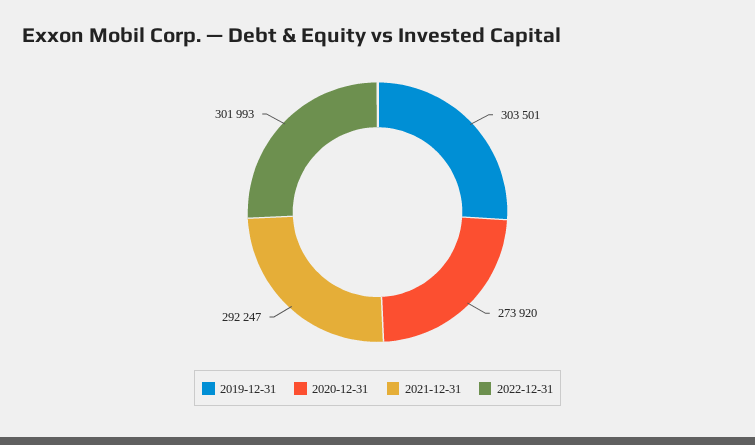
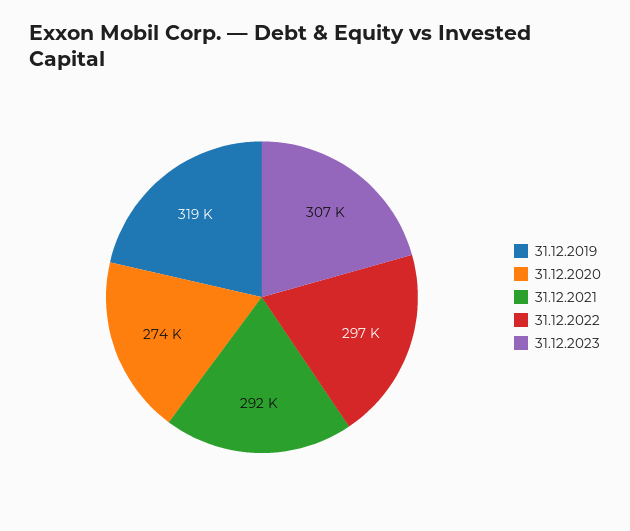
2019-12-31: 303501 -> 319000
2022-12-31: 301993 -> 297000
31.12.2023: none -> 307000

